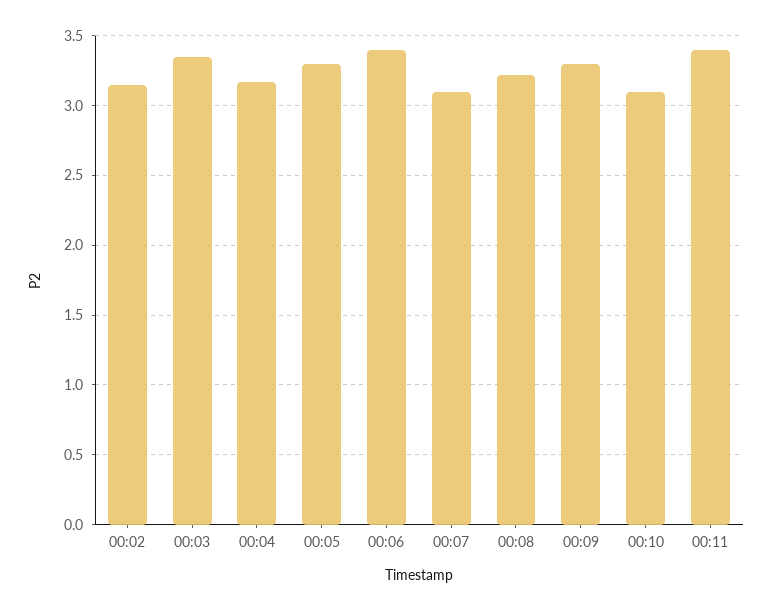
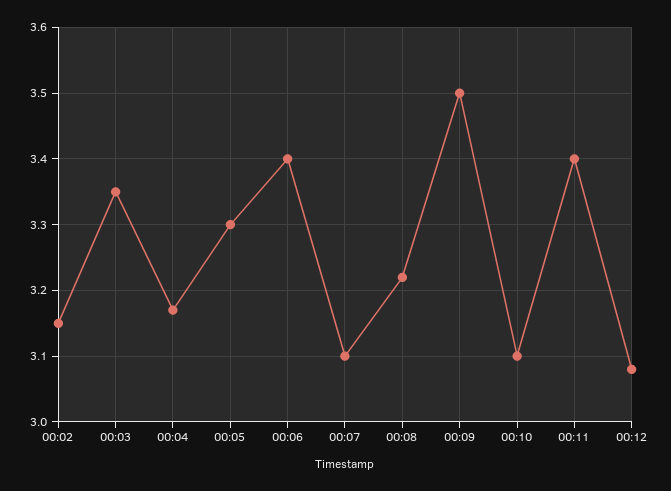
00:09: 3.3 -> 3.5
00:12: none -> 3.08

